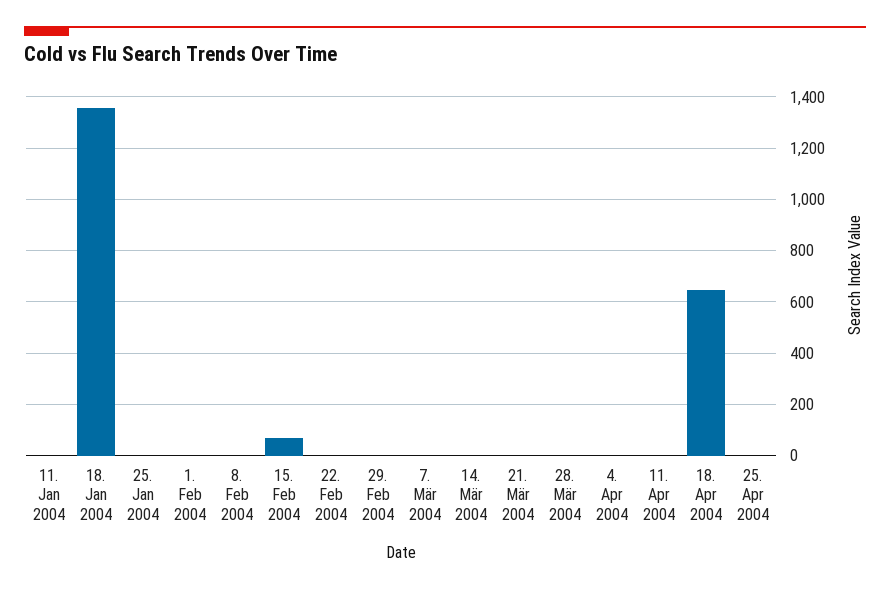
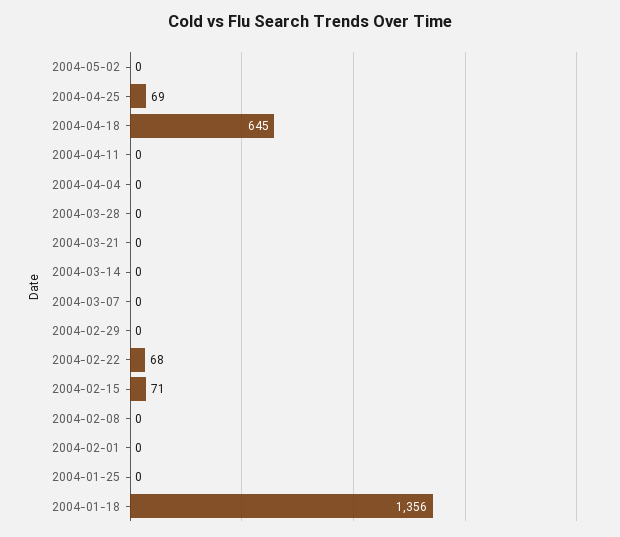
11. Jan 2004: 0 -> none
22. Feb 2004: 0 -> 68
25. Apr 2004: 0 -> 69
2004-05-02: none -> 0

